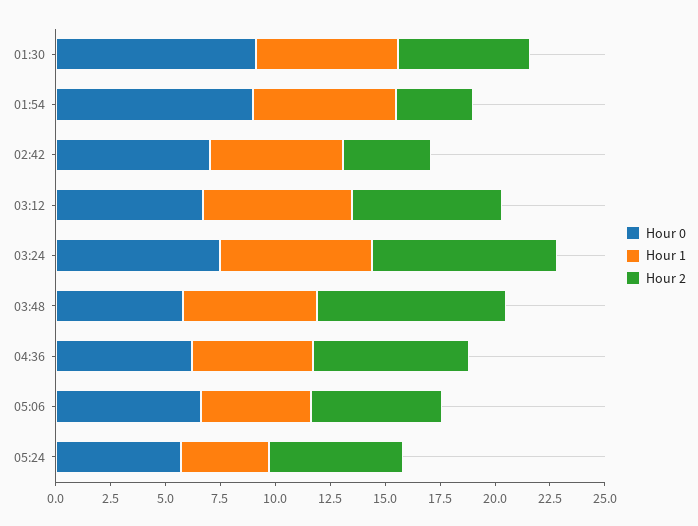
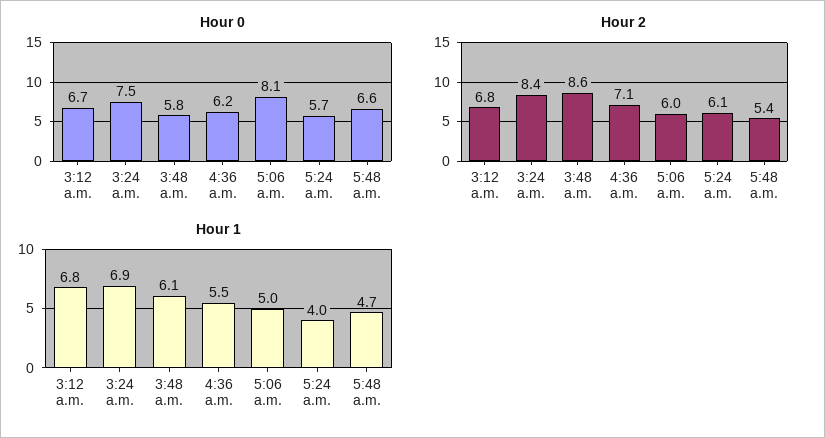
Hour 0, 01:30: 9 -> none
Hour 1, 01:30: 6.5 -> none
Hour 2, 01:30: 6 -> none
Hour 0, 01:54: 9 -> none
Hour 1, 01:54: 6.5 -> none
Hour 2, 01:54: 3.5 -> none
Hour 0, 02:42: 7 -> none
Hour 1, 02:42: 6 -> none
Hour 2, 02:42: 4 -> none
Hour 0, 05:06: 6.5 -> 8.1
Hour 0, 5:48 a.m.: none -> 6.6
Hour 2, 5:48 a.m.: none -> 5.4
Hour 1, 5:48 a.m.: none -> 4.7

